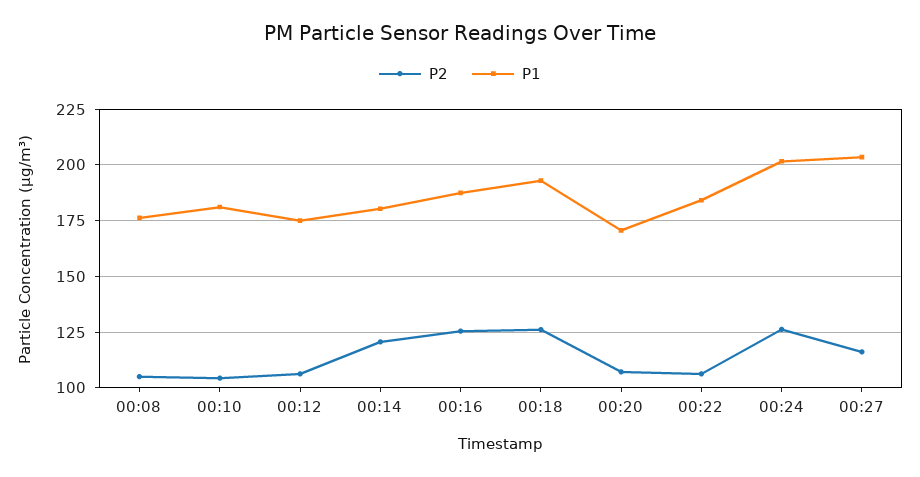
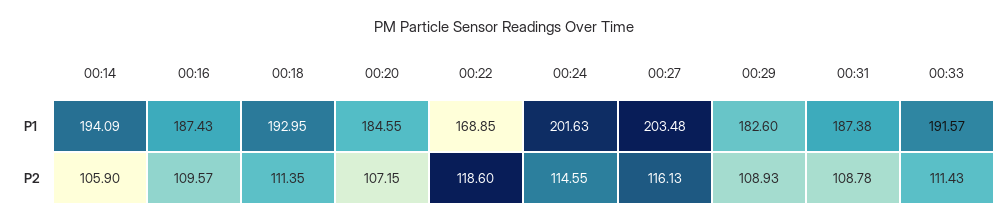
P2, 00:08: 105 -> none
P1, 00:08: 175 -> none
P2, 00:10: 105 -> none
P1, 00:10: 180 -> none
P2, 00:12: 105 -> none
P1, 00:12: 175 -> none
P2, 00:14: 120 -> 105.9
P1, 00:14: 180 -> 194.09
P2, 00:16: 125 -> 109.57
P2, 00:18: 125 -> 111.35
P1, 00:20: 170 -> 184.55
P2, 00:22: 105 -> 118.6
P1, 00:22: 185 -> 168.85
P2, 00:24: 125 -> 114.55
P1, 00:29: none -> 182.6
P1, 00:31: none -> 187.38
P1, 00:33: none -> 191.57
P2, 00:29: none -> 108.93
P2, 00:31: none -> 108.78
P2, 00:33: none -> 111.43

